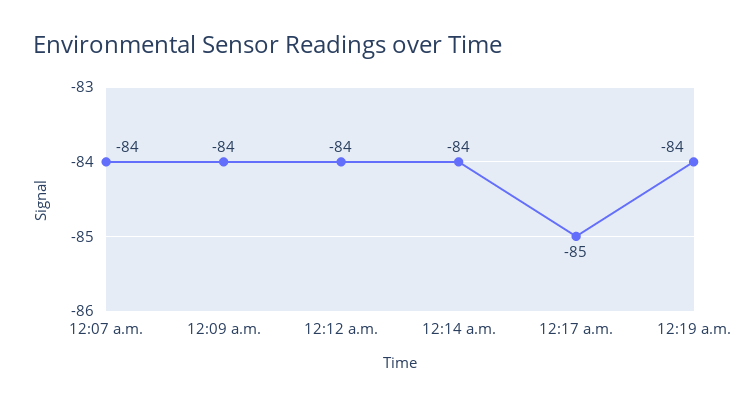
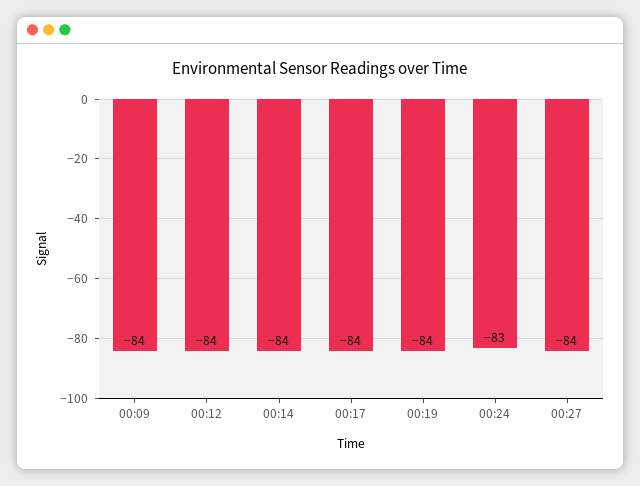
12:07 a.m.: -84 -> none
12:17 a.m.: -85 -> -84
00:24: none -> -83
00:27: none -> -84

